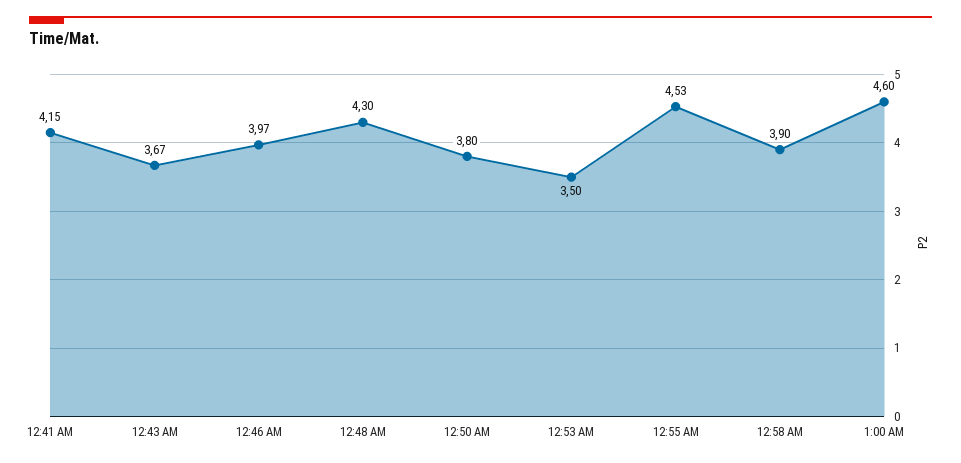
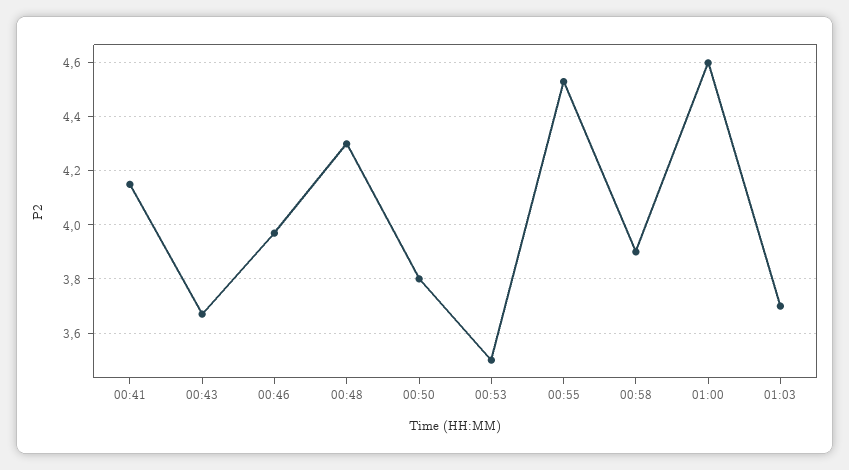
01:03: none -> 3.7

